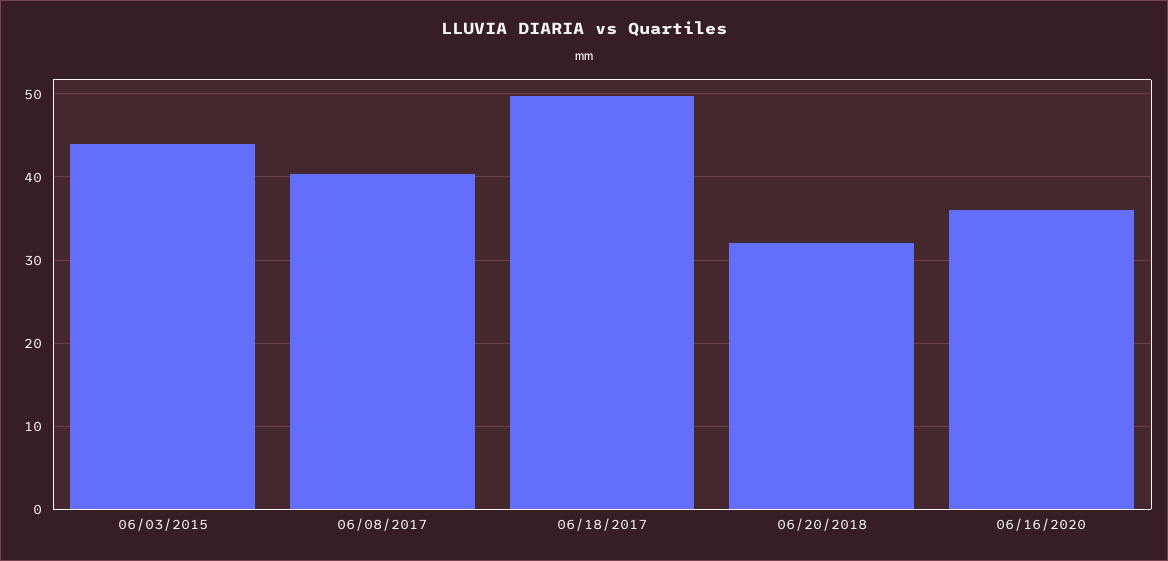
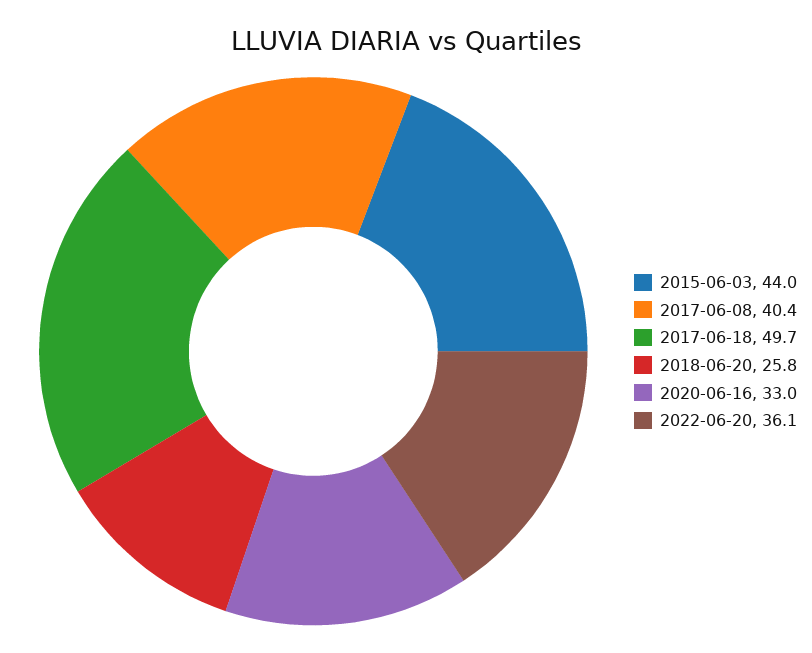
06/20/2018: 32 -> 25.8
06/16/2020: 36 -> 33
2022-06-20: none -> 36.1

